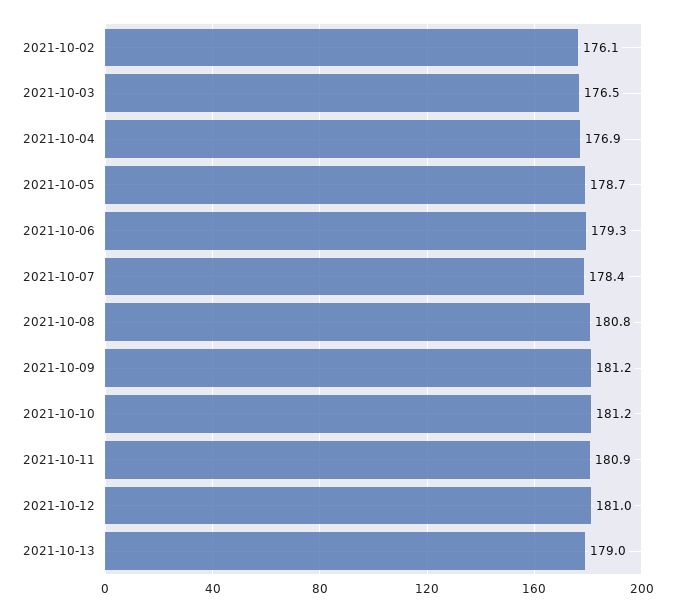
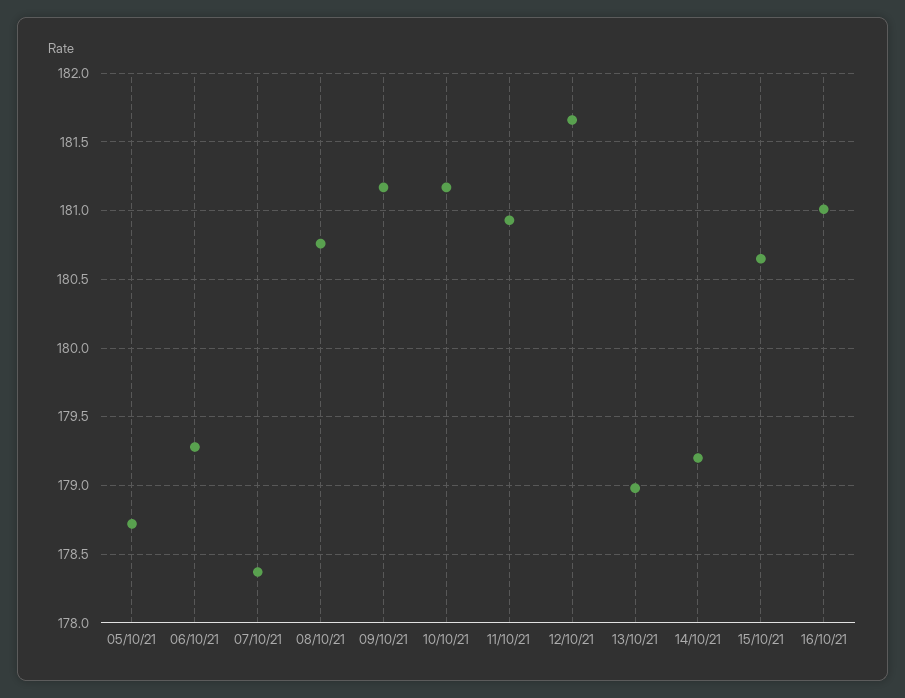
2021-10-02: 176.1 -> none
2021-10-03: 176.5 -> none
2021-10-04: 176.9 -> none
2021-10-12: 181 -> 181.65
14/10/21: none -> 179.2
15/10/21: none -> 180.65
16/10/21: none -> 181

